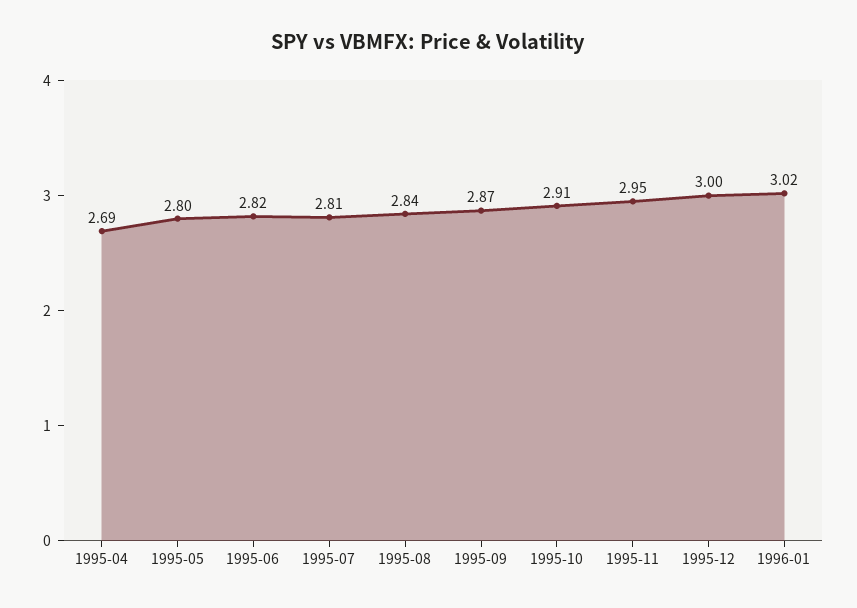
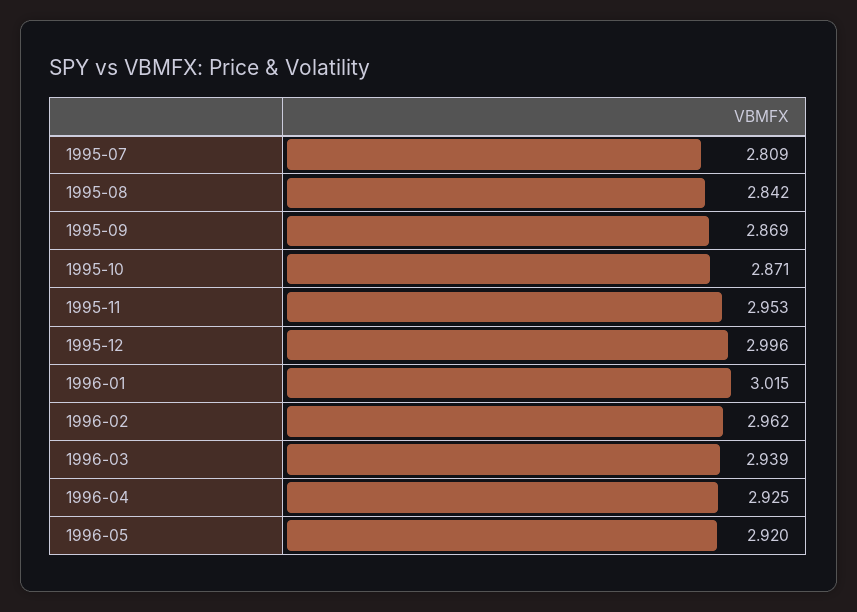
1995-04: 2.69 -> none
1995-05: 2.8 -> none
1995-06: 2.82 -> none
1995-10: 2.91 -> 2.871
1996-02: none -> 2.962
1996-03: none -> 2.939
1996-04: none -> 2.925
1996-05: none -> 2.92

